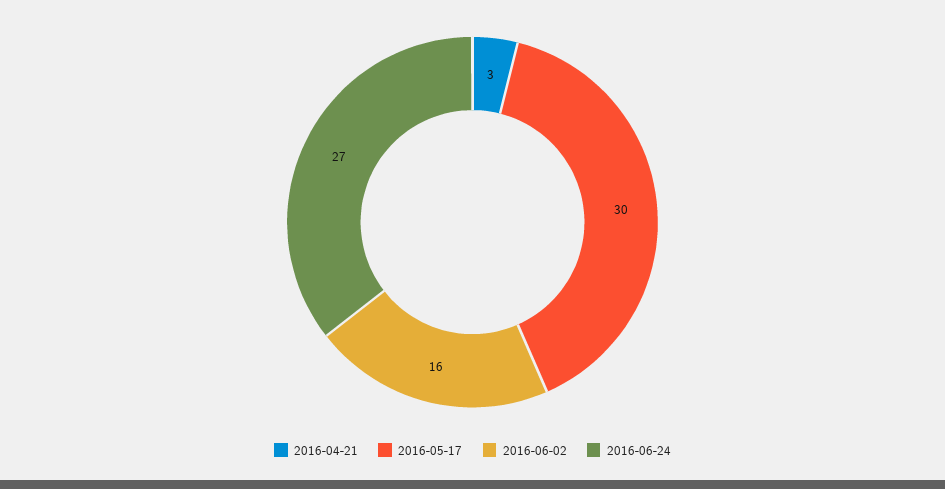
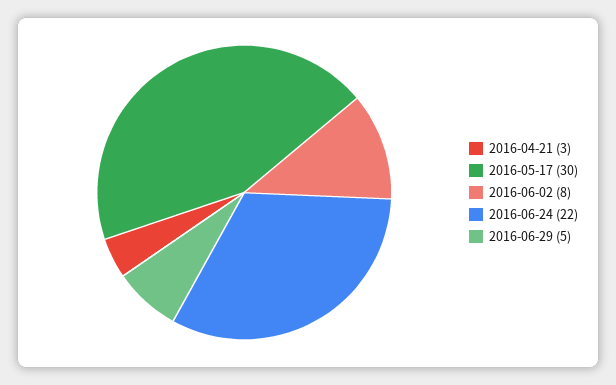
2016-06-02: 16 -> 8
2016-06-24: 27 -> 22
2016-06-29: none -> 5

